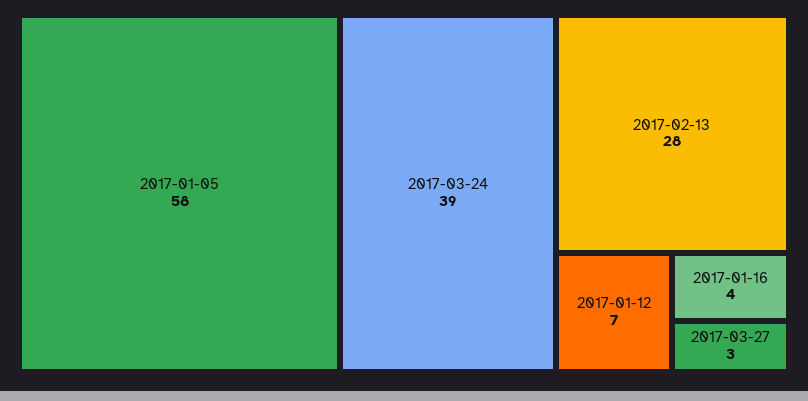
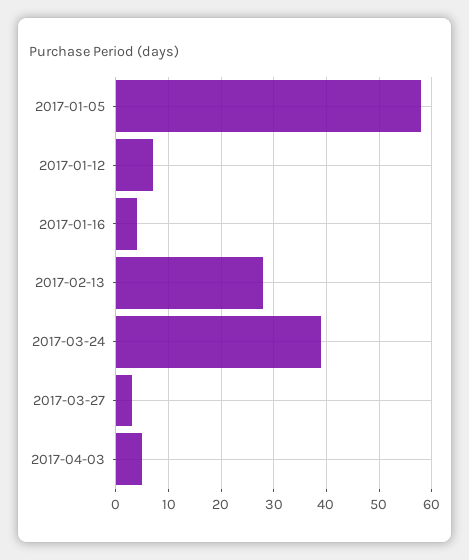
2017-04-03: none -> 5

